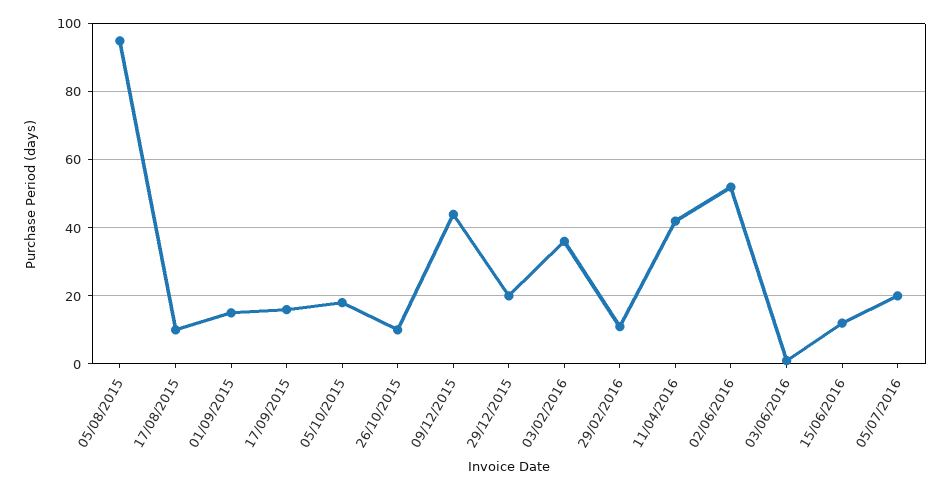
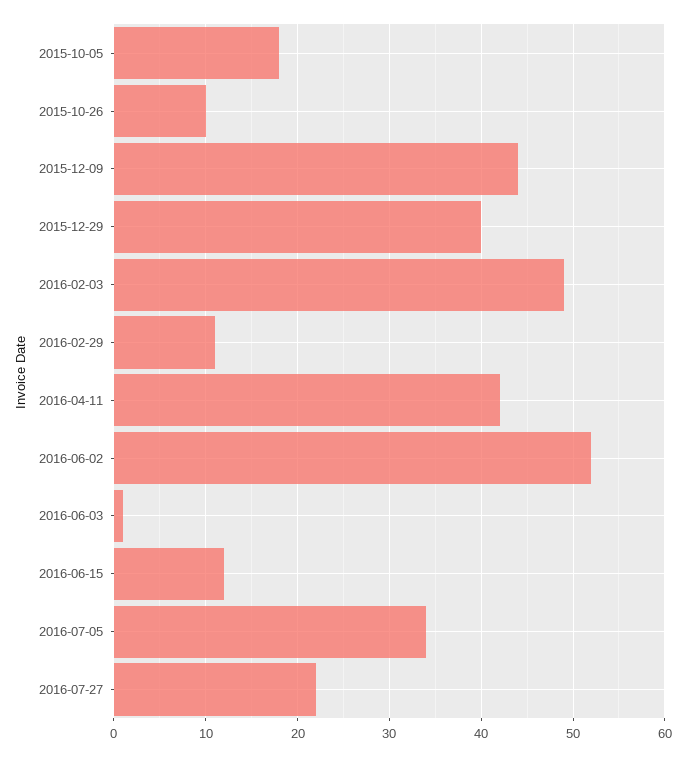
05/08/2015: 95 -> none
17/08/2015: 10 -> none
01/09/2015: 15 -> none
17/09/2015: 15 -> none
29/12/2015: 20 -> 40
03/02/2016: 35 -> 49
05/07/2016: 20 -> 34
2016-07-27: none -> 22

